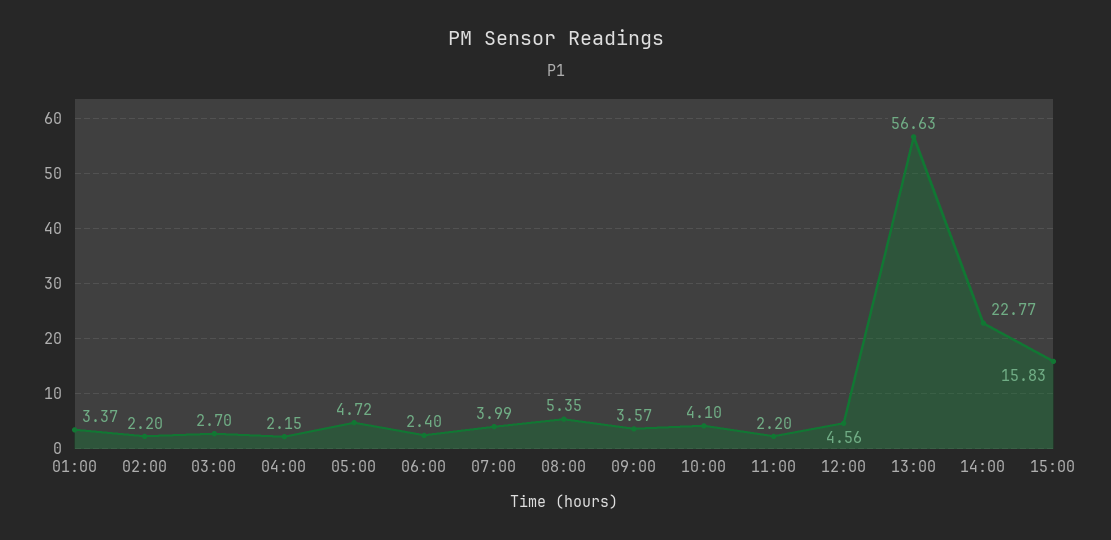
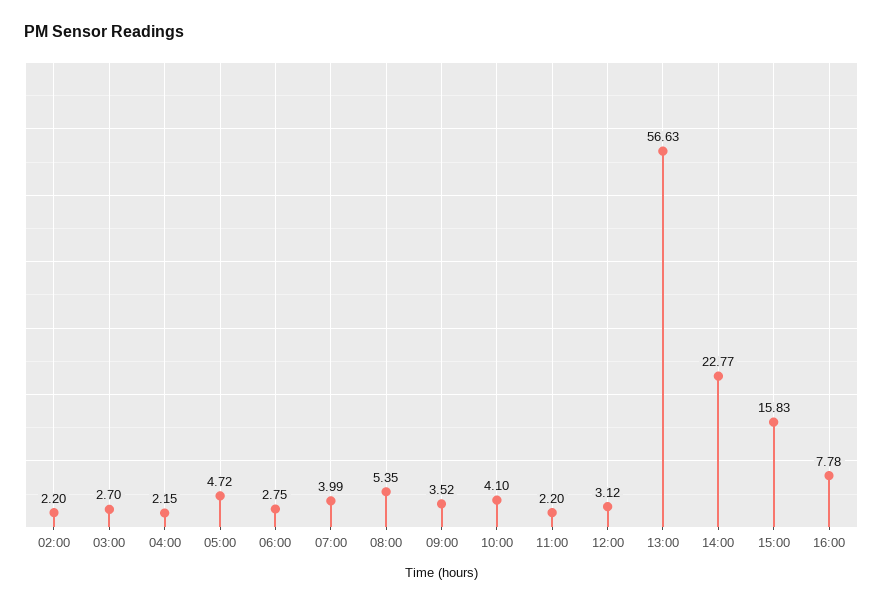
01:00: 3.37 -> none
06:00: 2.4 -> 2.75
09:00: 3.57 -> 3.52
12:00: 4.56 -> 3.12
16:00: none -> 7.78

